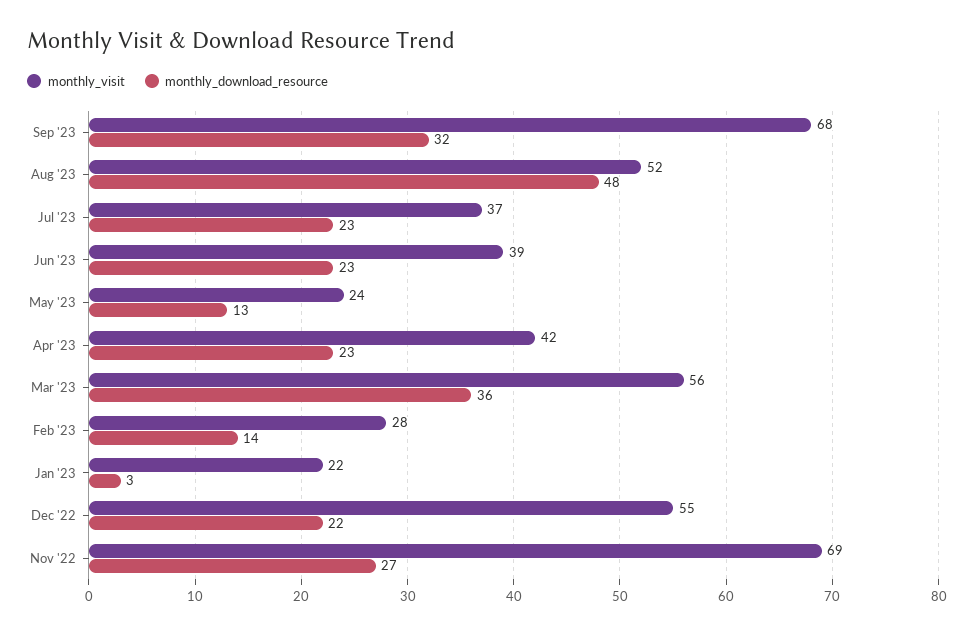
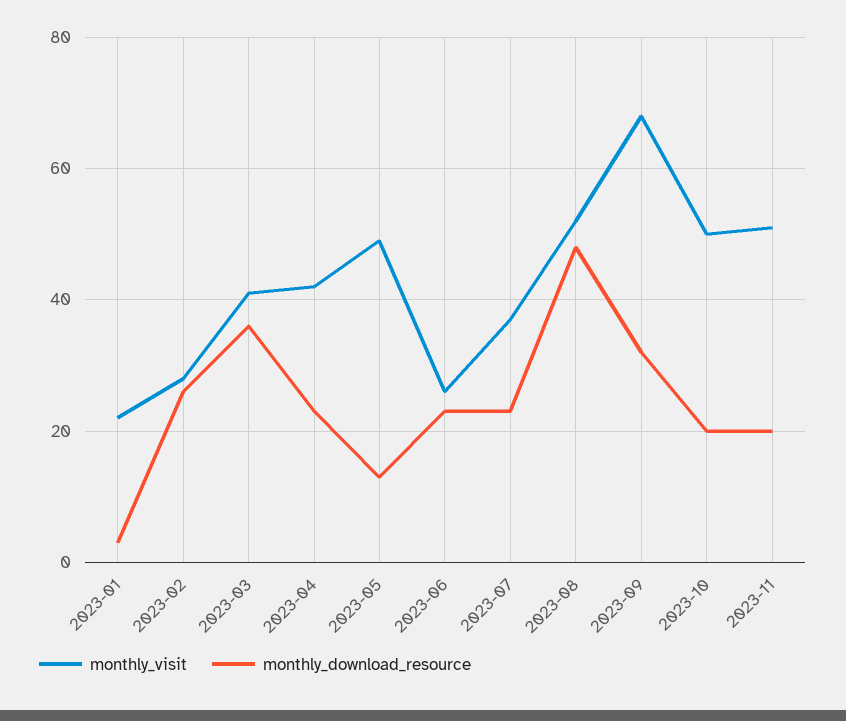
monthly_visit, Jun '23: 39 -> 25
monthly_visit, May '23: 24 -> 50
monthly_visit, Mar '23: 56 -> 40
monthly_download_resource, Feb '23: 14 -> 25
monthly_visit, Dec '22: 55 -> none
monthly_download_resource, Dec '22: 22 -> none
monthly_visit, Nov '22: 69 -> none
monthly_download_resource, Nov '22: 27 -> none
monthly_visit, 2023-10: none -> 50
monthly_download_resource, 2023-10: none -> 20
monthly_visit, 2023-11: none -> 50
monthly_download_resource, 2023-11: none -> 20

